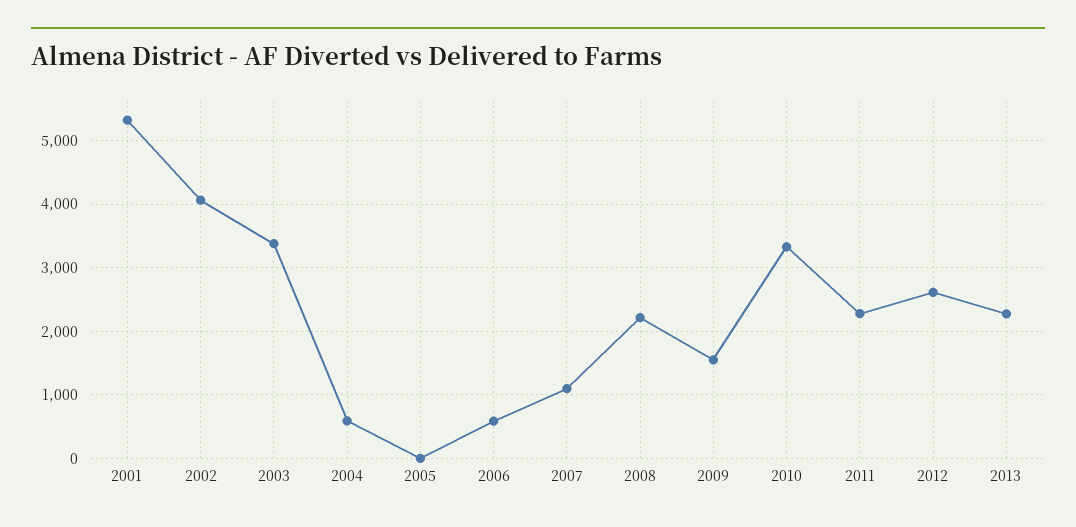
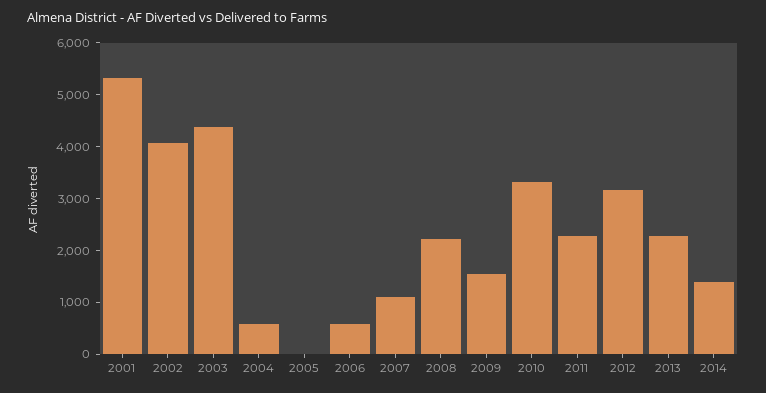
2003: 3400 -> 4400
2012: 2600 -> 3200
2014: none -> 1400

